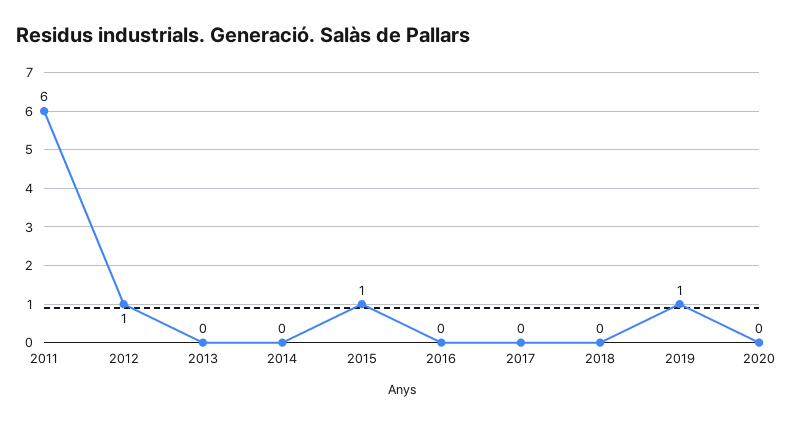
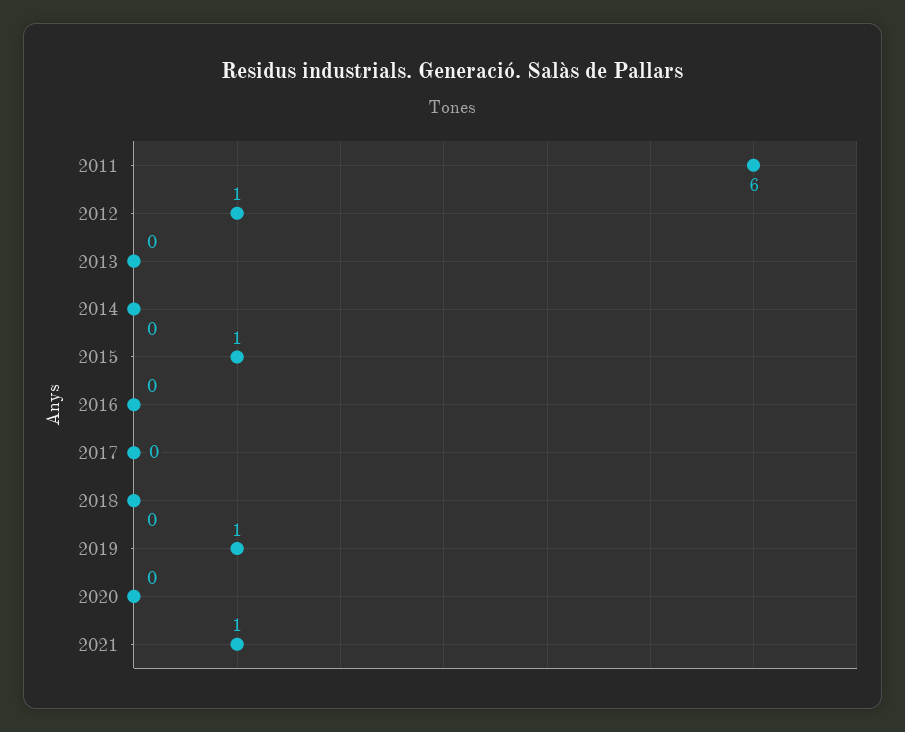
2021: none -> 1

